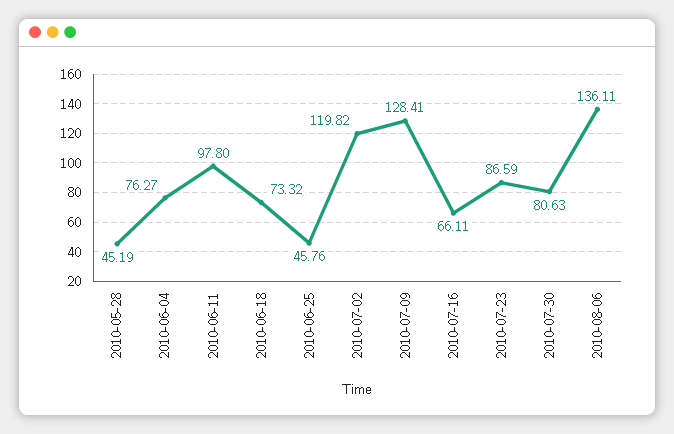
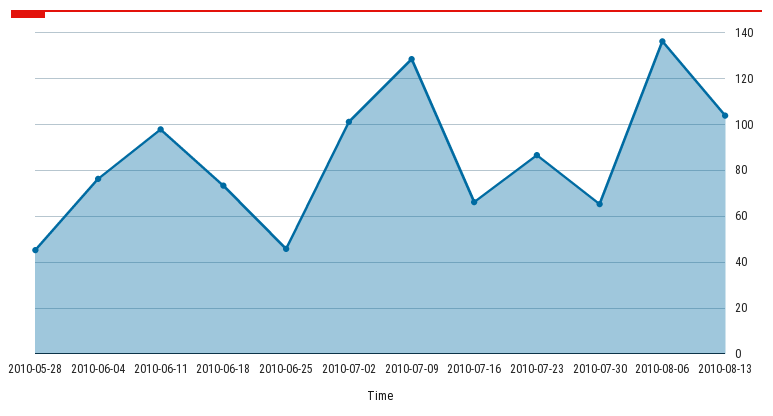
2010-07-02: 119.82 -> 100
2010-07-30: 80.63 -> 65
2010-08-13: none -> 105

